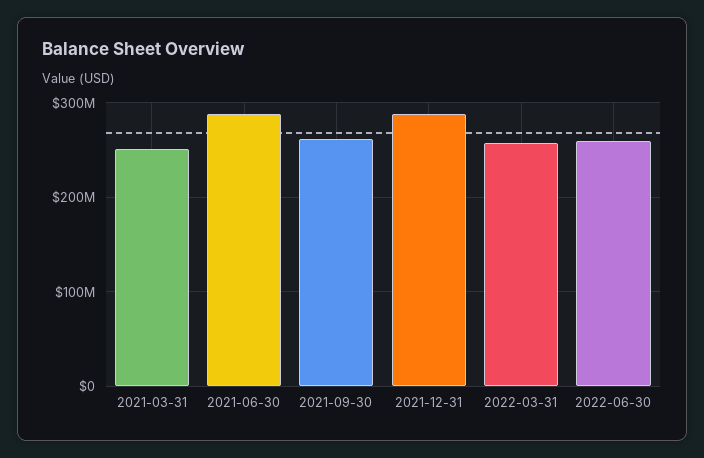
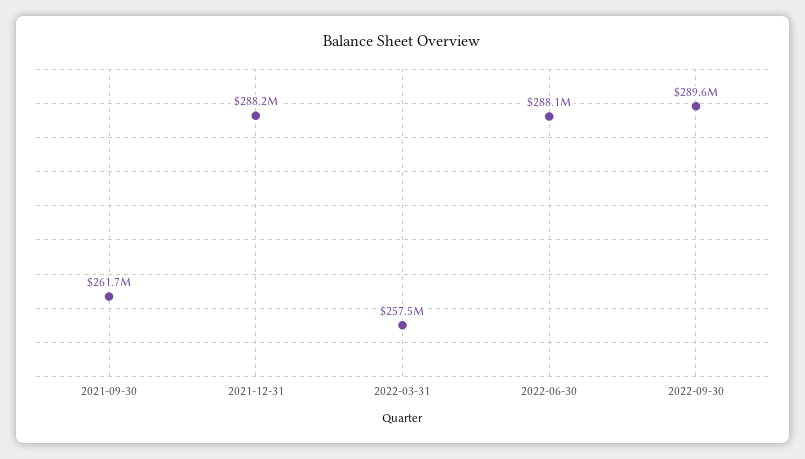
2021-03-31: 250000000 -> none
2021-06-30: 290000000 -> none
2022-06-30: 260000000 -> 288100000
2022-09-30: none -> 289600000

